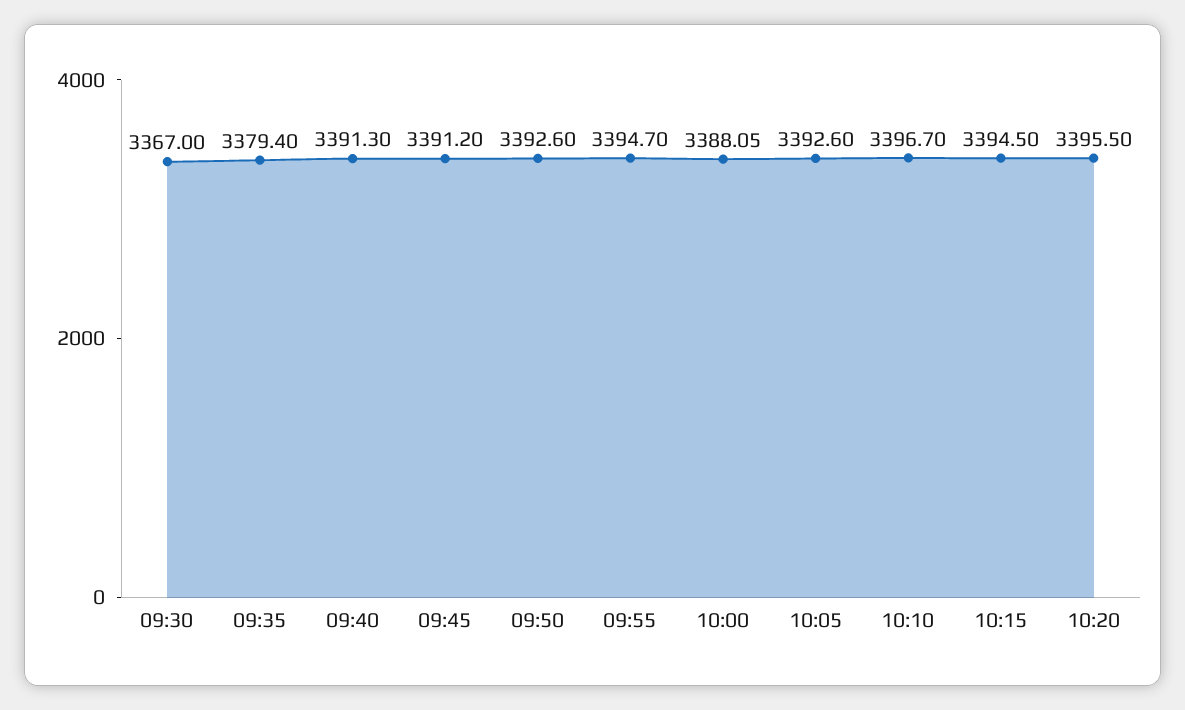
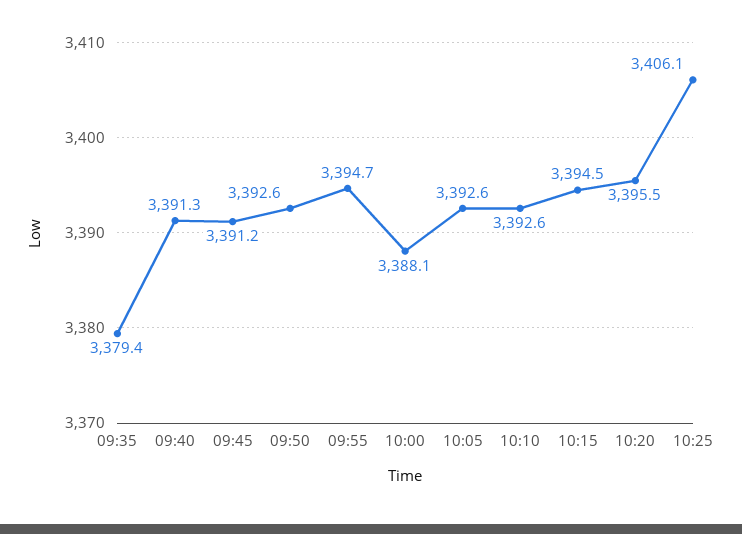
09:30: 3367 -> none
10:10: 3396.7 -> 3392.6
10:25: none -> 3406.1

